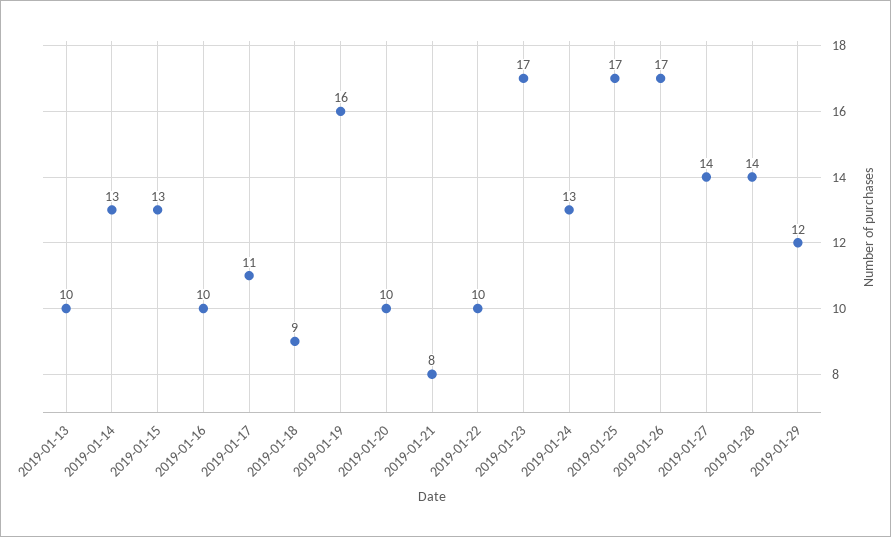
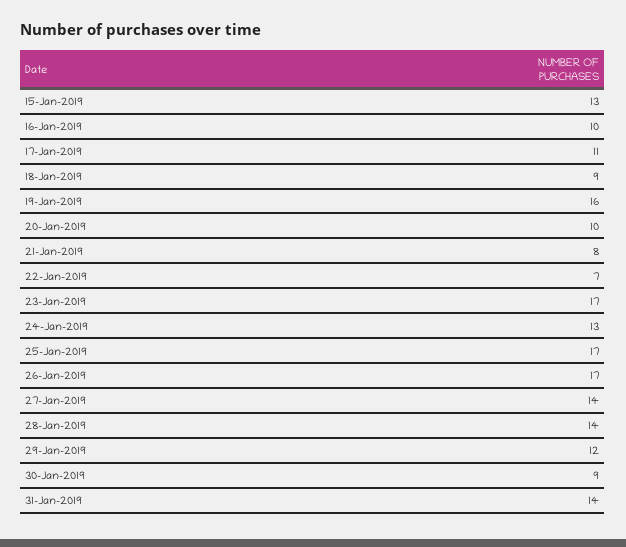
2019-01-13: 10 -> none
2019-01-14: 13 -> none
2019-01-22: 10 -> 7
30-Jan-2019: none -> 9
31-Jan-2019: none -> 14

